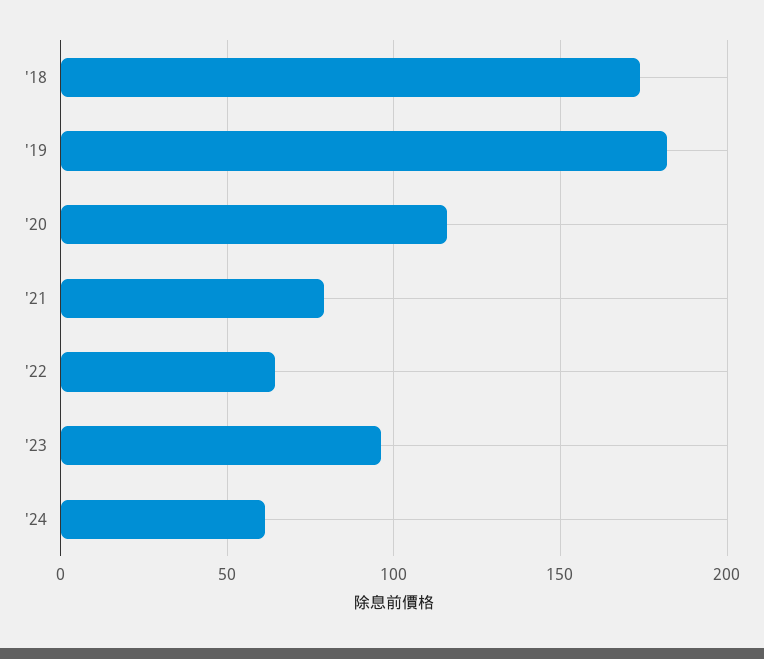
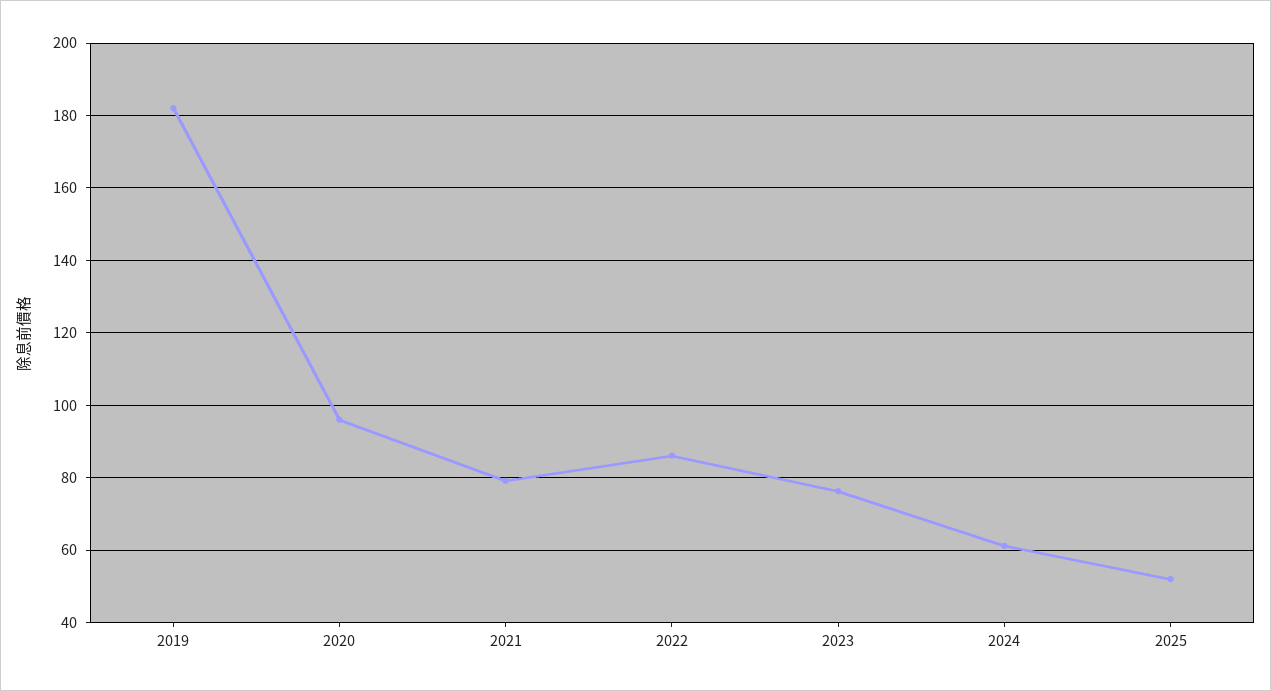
'18: 175 -> none
'20: 115 -> 96
'22: 65 -> 86
'23: 95 -> 76
2025: none -> 52

